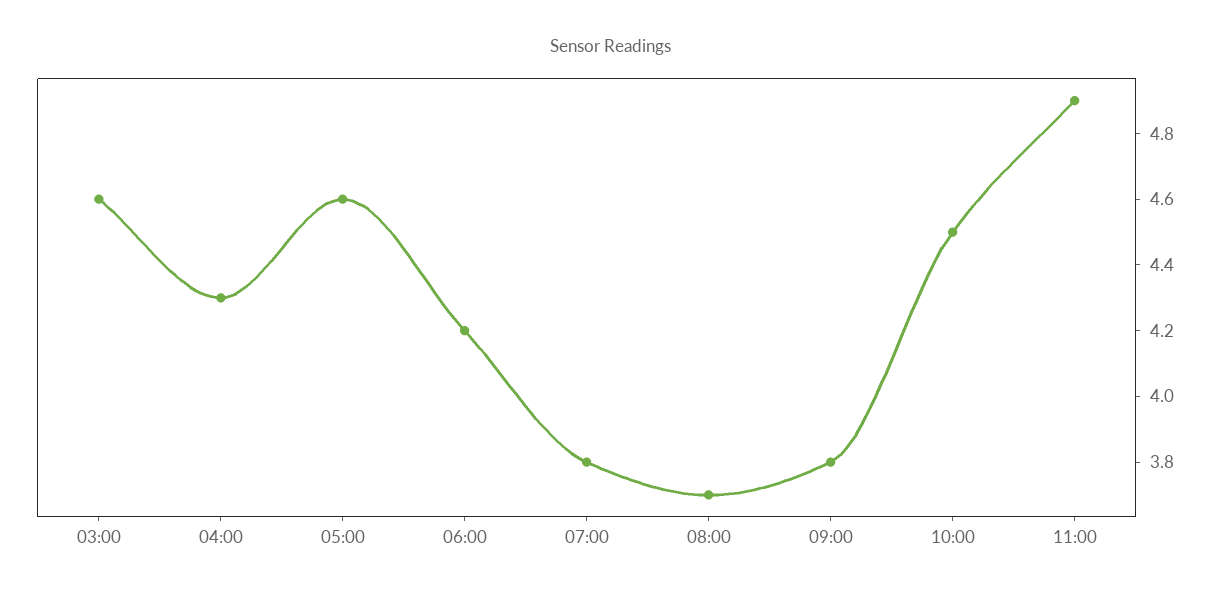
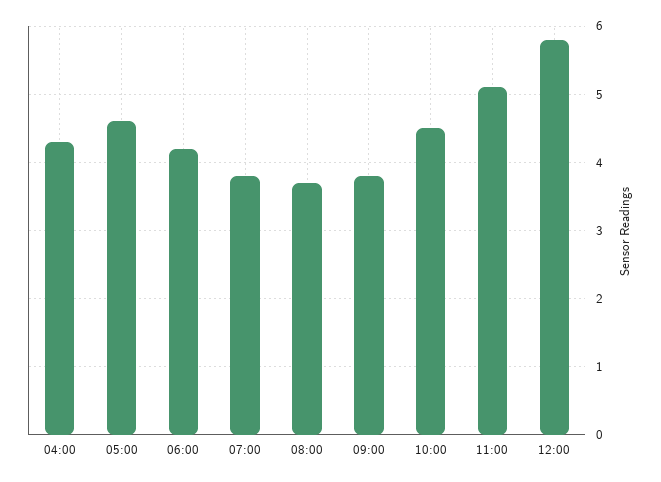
03:00: 4.6 -> none
11:00: 4.9 -> 5.1
12:00: none -> 5.8

